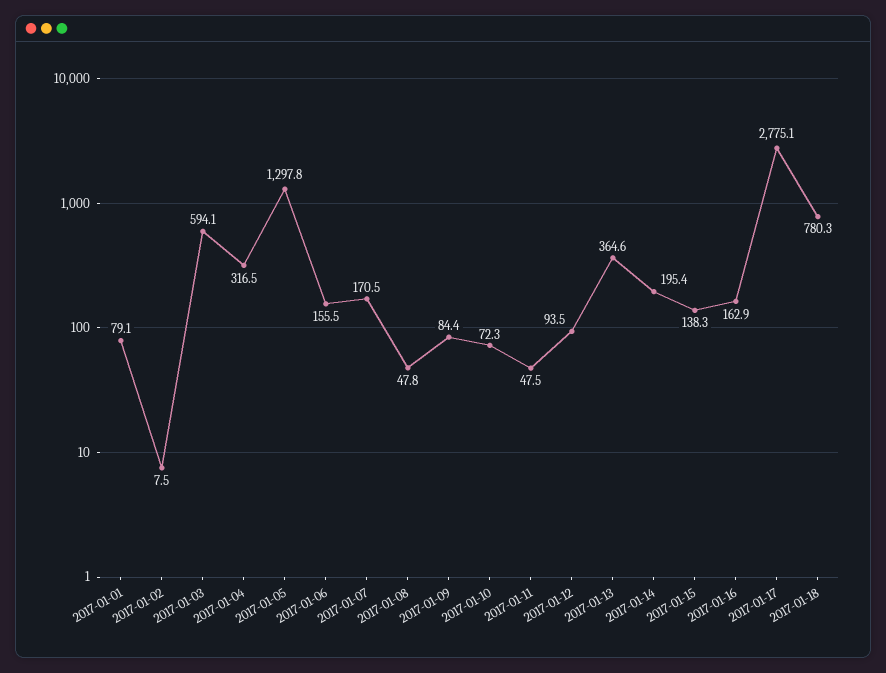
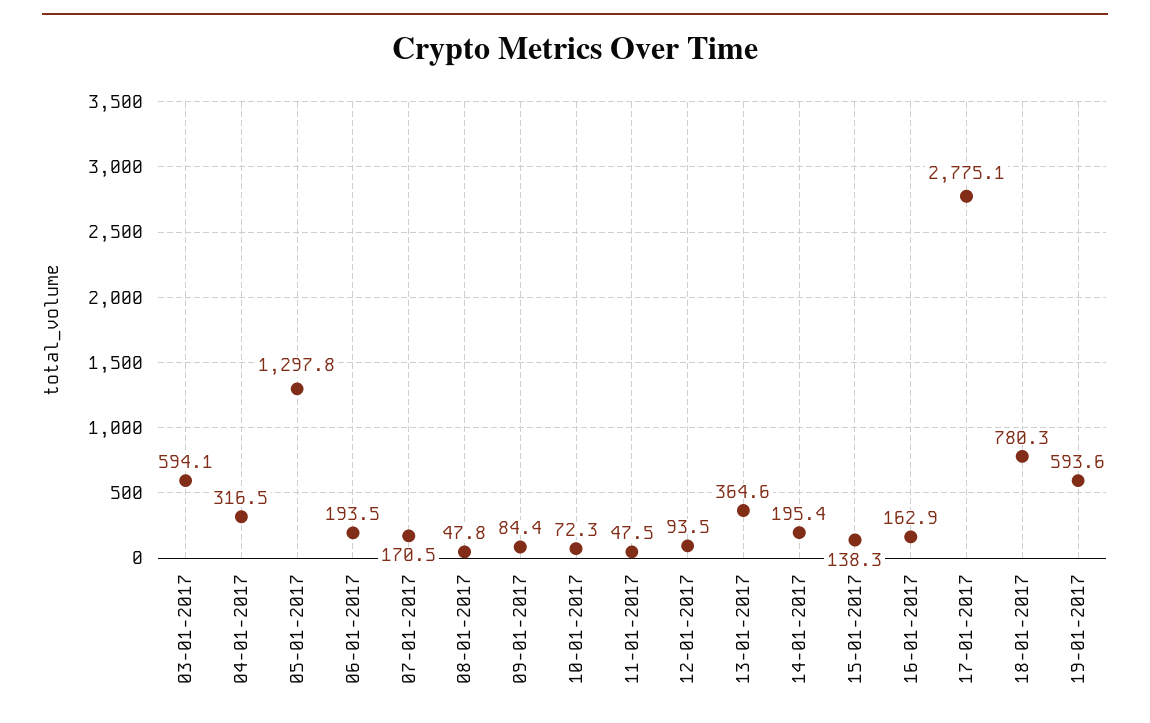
2017-01-01: 79.1 -> none
2017-01-02: 7.5 -> none
2017-01-06: 155.5 -> 193.5
19-01-2017: none -> 593.6

